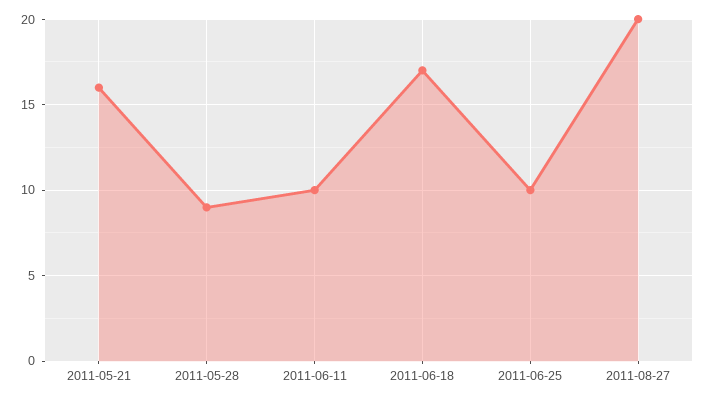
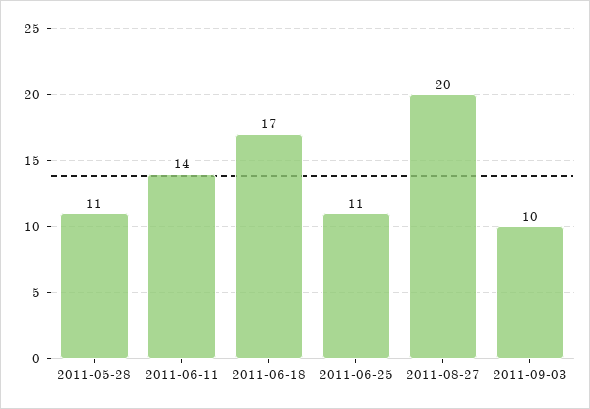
2011-05-21: 16 -> none
2011-05-28: 9 -> 11
2011-06-11: 10 -> 14
2011-06-25: 10 -> 11
2011-09-03: none -> 10

